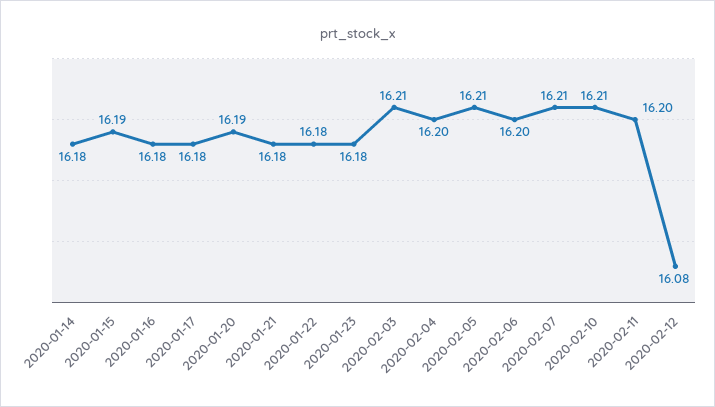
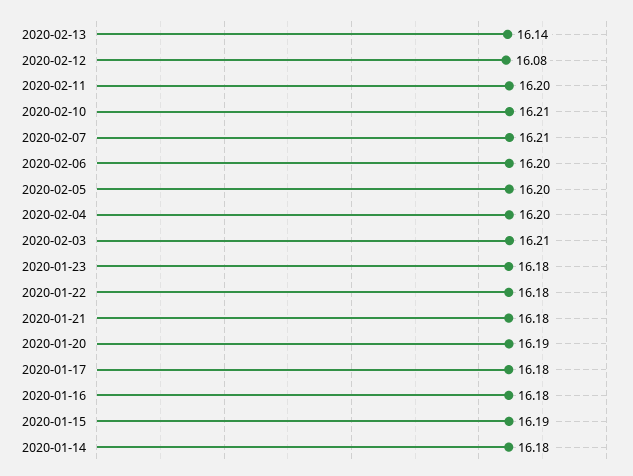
2020-02-05: 16.21 -> 16.2
2020-02-13: none -> 16.14

